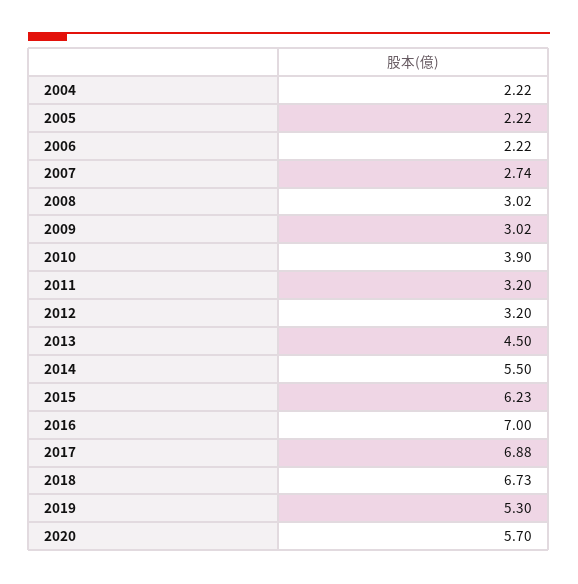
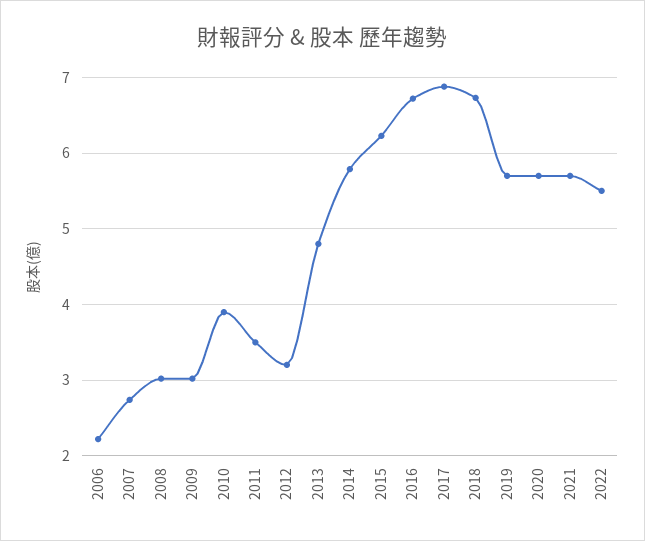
2004: 2.22 -> none
2005: 2.22 -> none
2011: 3.2 -> 3.5
2013: 4.5 -> 4.8
2014: 5.5 -> 5.8
2016: 7 -> 6.7
2019: 5.3 -> 5.7
2021: none -> 5.7
2022: none -> 5.5

